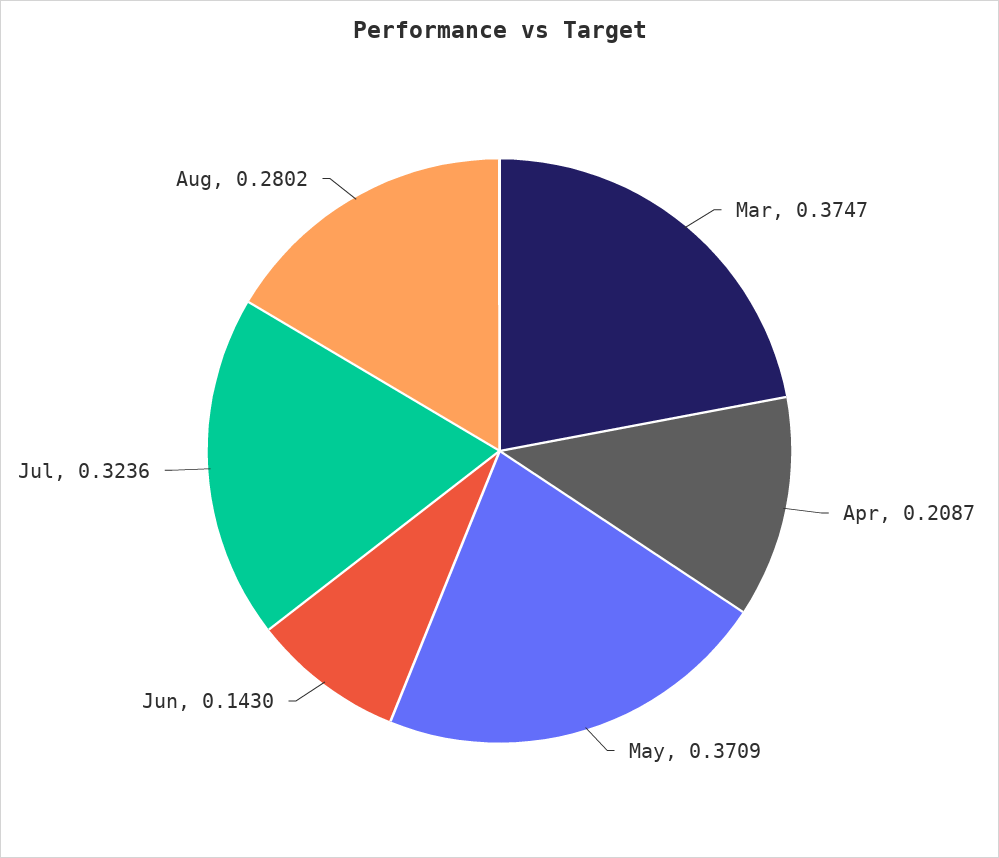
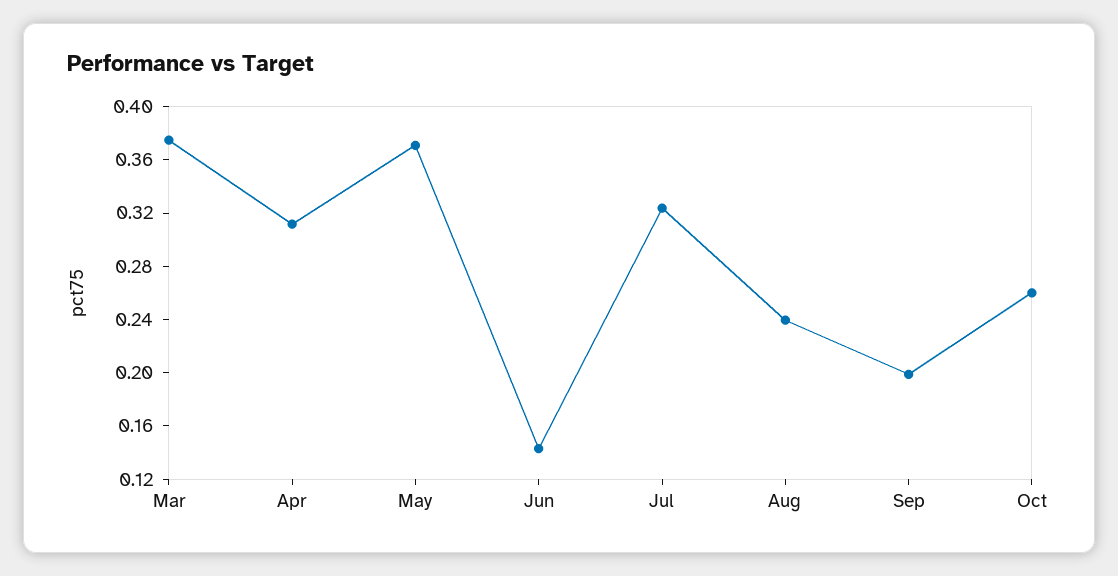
Apr: 0.2087 -> 0.31
Aug: 0.2802 -> 0.24
Sep: none -> 0.2
Oct: none -> 0.26

